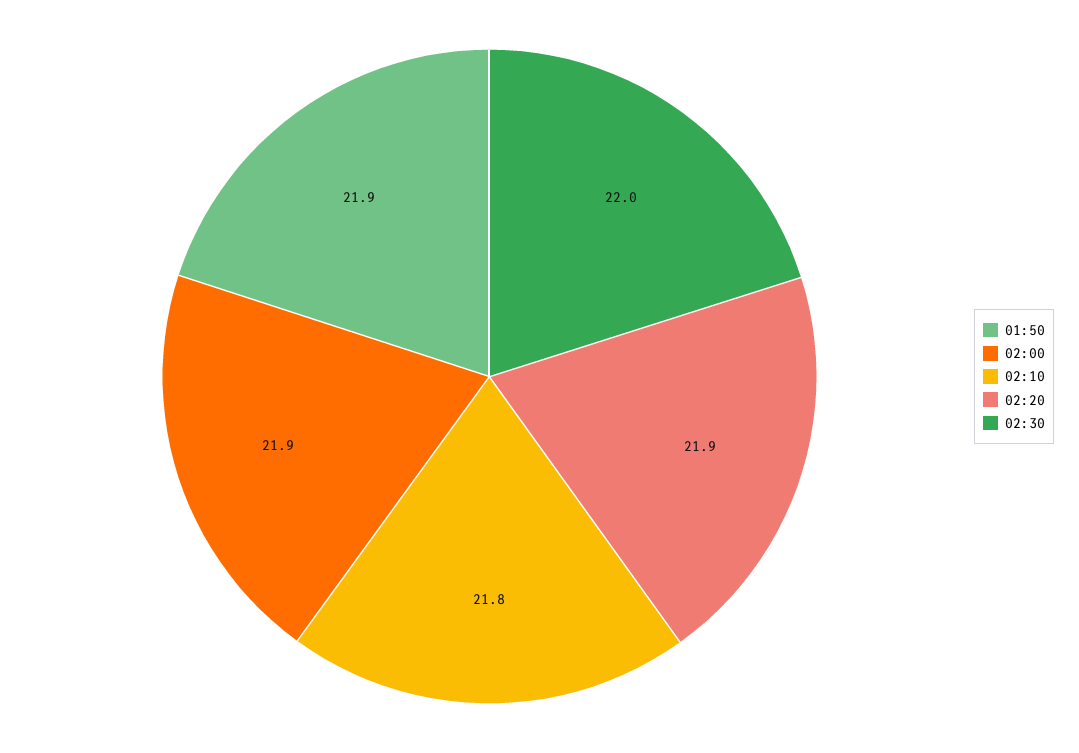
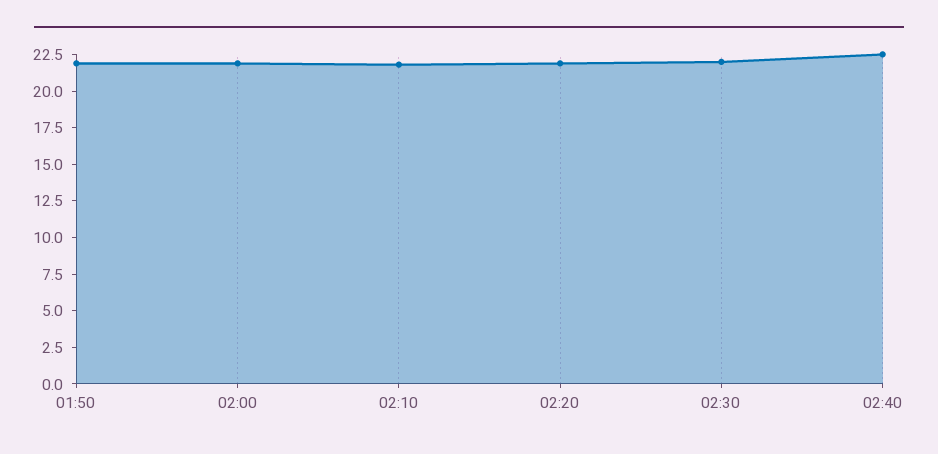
02:40: none -> 22.5

